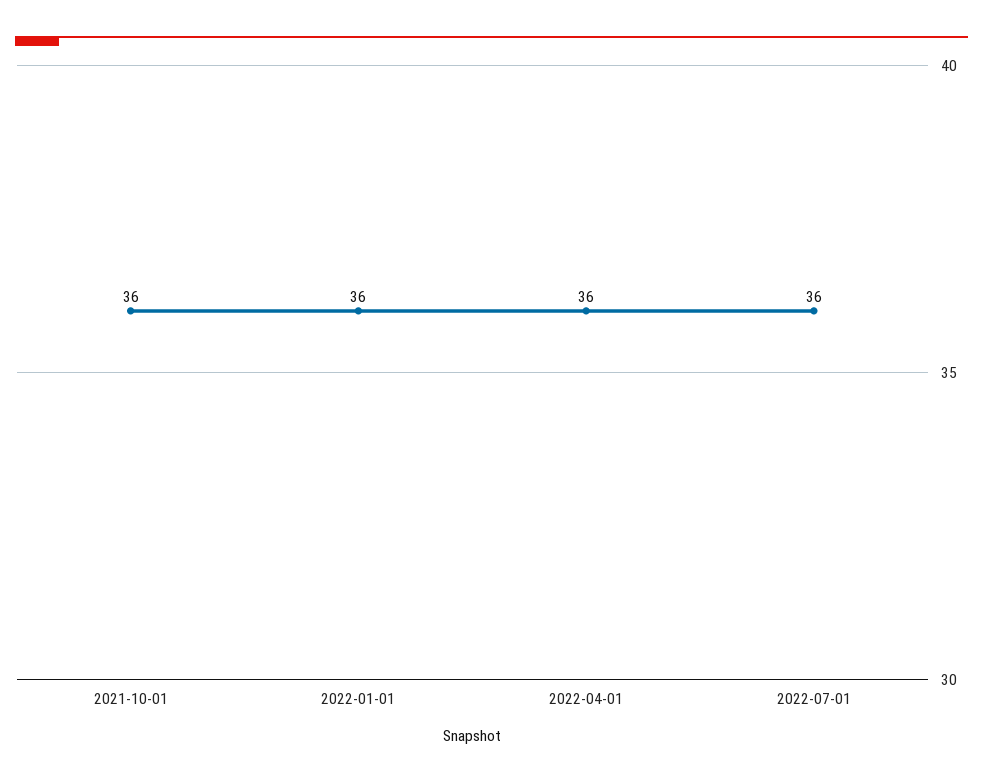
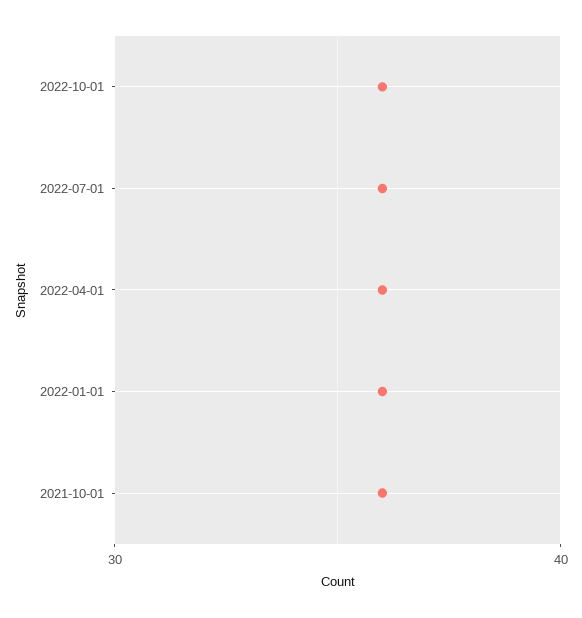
2022-10-01: none -> 36

